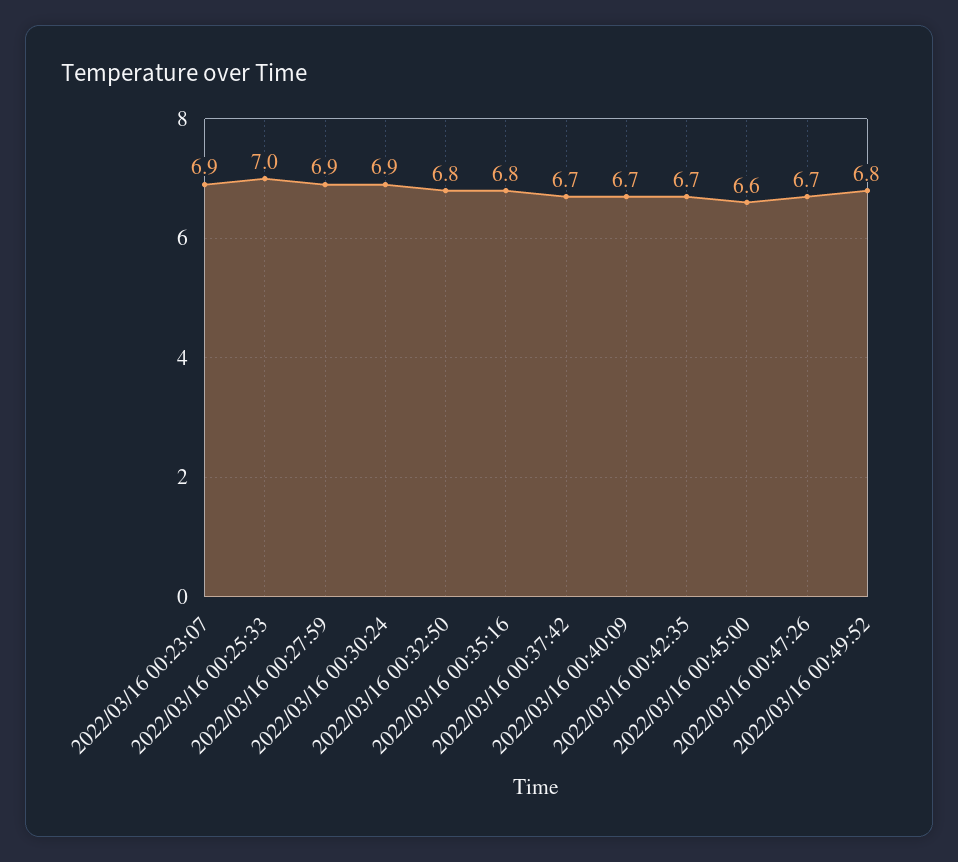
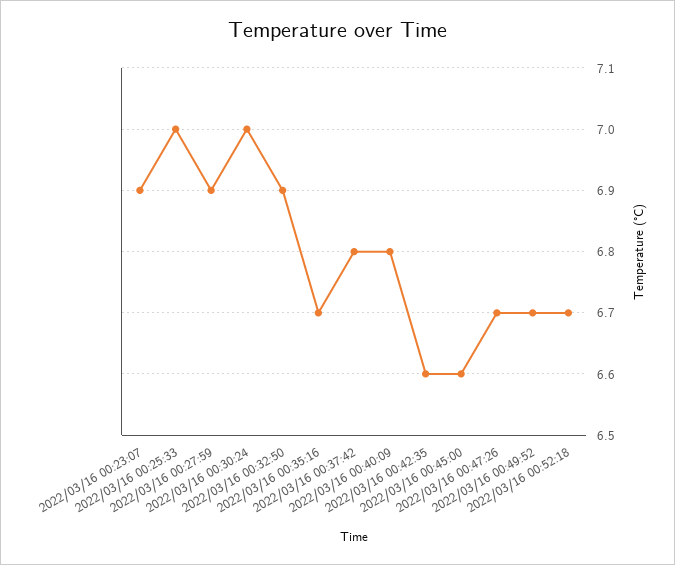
2022/03/16 00:30:24: 6.9 -> 7
2022/03/16 00:32:50: 6.8 -> 6.9
2022/03/16 00:35:16: 6.8 -> 6.7
2022/03/16 00:37:42: 6.7 -> 6.8
2022/03/16 00:40:09: 6.7 -> 6.8
2022/03/16 00:42:35: 6.7 -> 6.6
2022/03/16 00:49:52: 6.8 -> 6.7
2022/03/16 00:52:18: none -> 6.7

